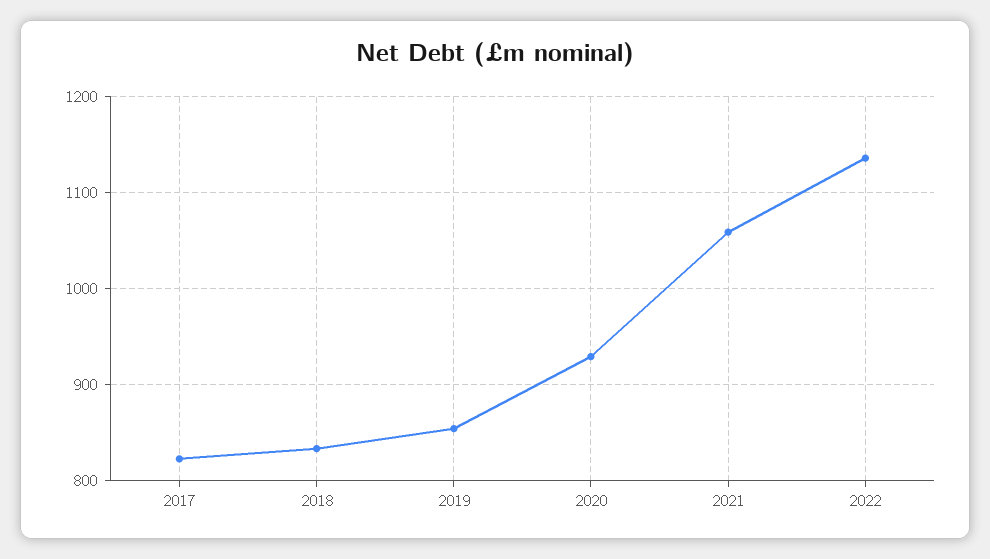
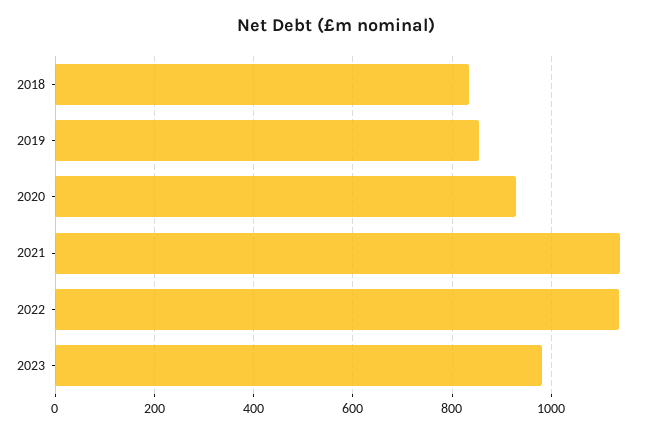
2017: 820 -> none
2021: 1060 -> 1140
2023: none -> 980

